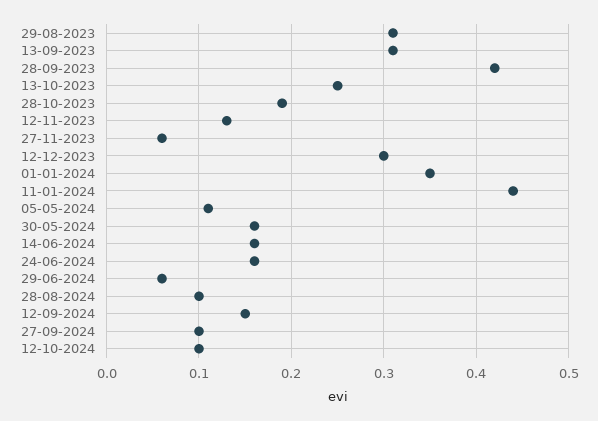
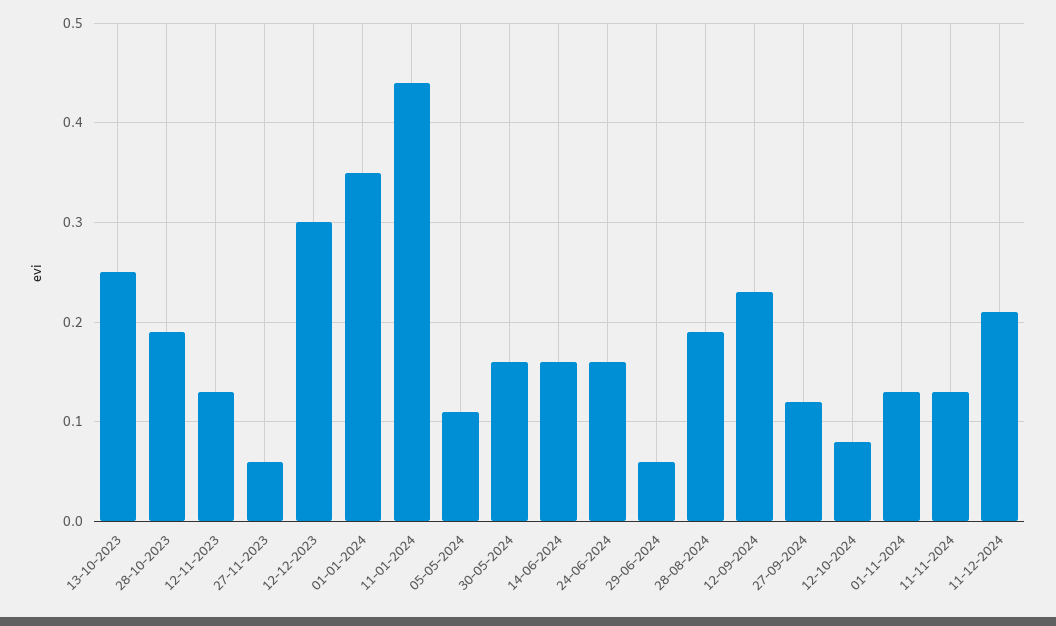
29-08-2023: 0.31 -> none
13-09-2023: 0.31 -> none
28-09-2023: 0.42 -> none
28-08-2024: 0.1 -> 0.19
12-09-2024: 0.15 -> 0.23
27-09-2024: 0.1 -> 0.12
12-10-2024: 0.1 -> 0.08
01-11-2024: none -> 0.13
11-11-2024: none -> 0.13
11-12-2024: none -> 0.21

